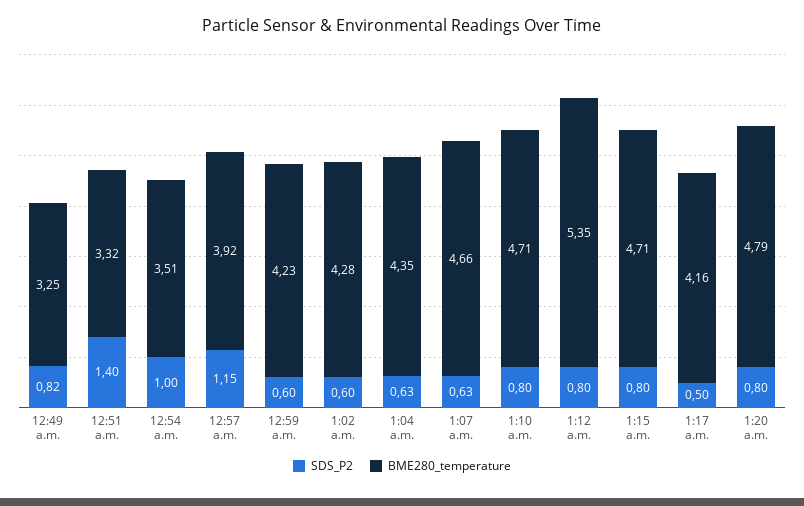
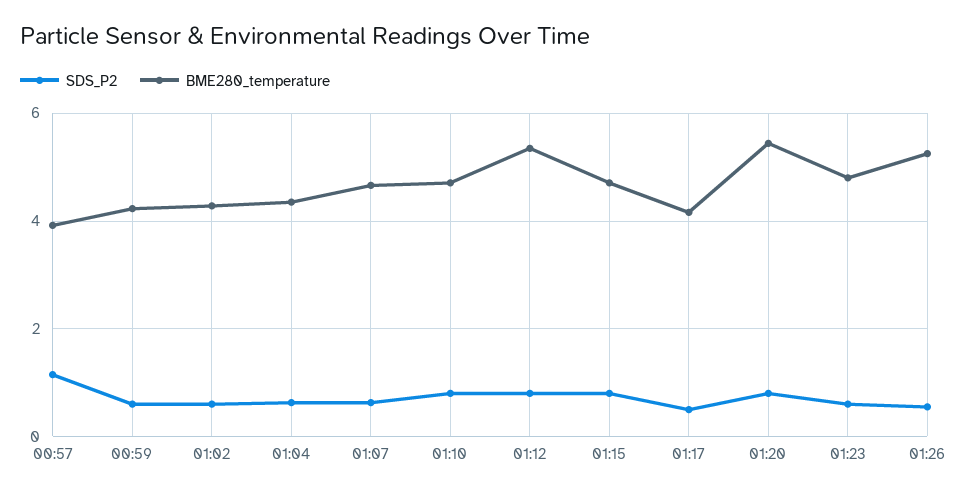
SDS_P2, 12:49 a.m.: 0.82 -> none
BME280_temperature, 12:49 a.m.: 3.25 -> none
SDS_P2, 12:51 a.m.: 1.4 -> none
BME280_temperature, 12:51 a.m.: 3.32 -> none
SDS_P2, 12:54 a.m.: 1 -> none
BME280_temperature, 12:54 a.m.: 3.51 -> none
BME280_temperature, 1:20 a.m.: 4.79 -> 5.4
SDS_P2, 01:23: none -> 0.6
BME280_temperature, 01:23: none -> 4.8
SDS_P2, 01:26: none -> 0.6
BME280_temperature, 01:26: none -> 5.2

